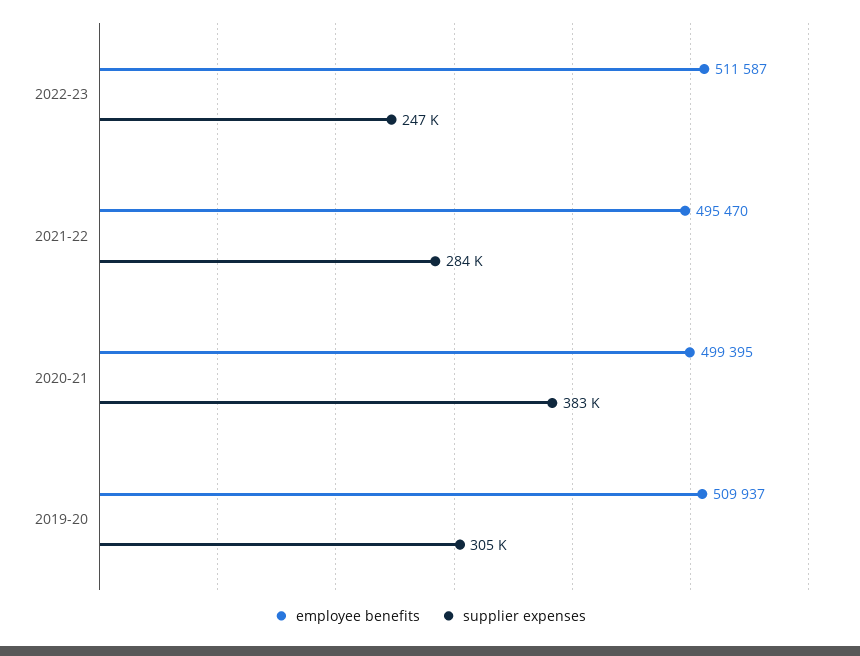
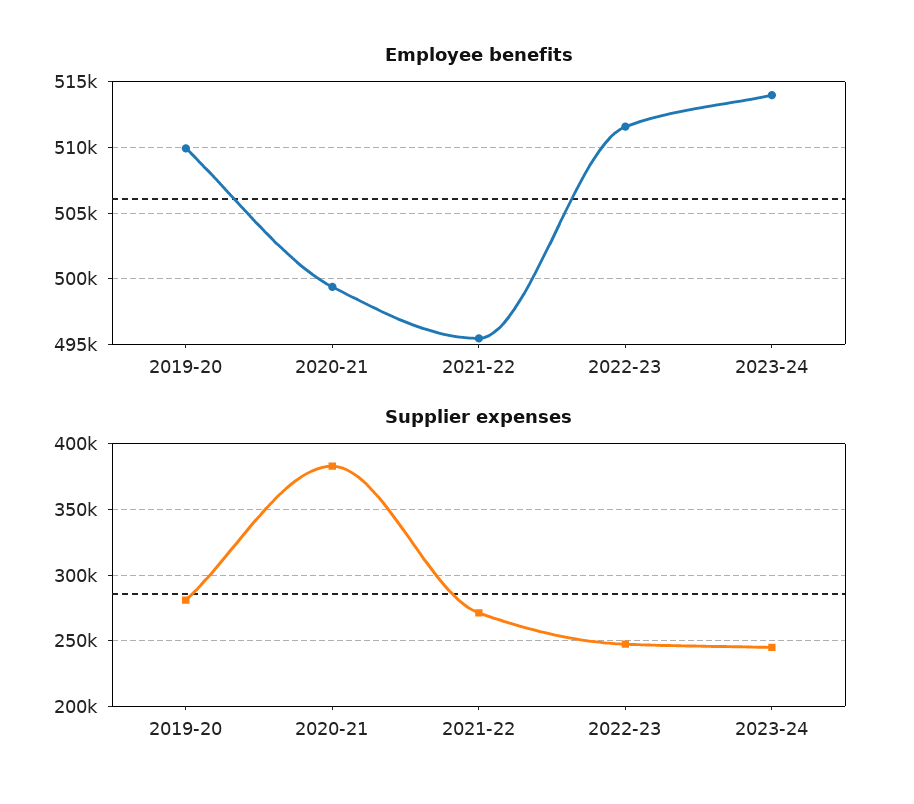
supplier expenses, 2021-22: 284000 -> 270000
supplier expenses, 2019-20: 305000 -> 280000
employee benefits, 2023-24: none -> 514000
supplier expenses, 2023-24: none -> 245000

